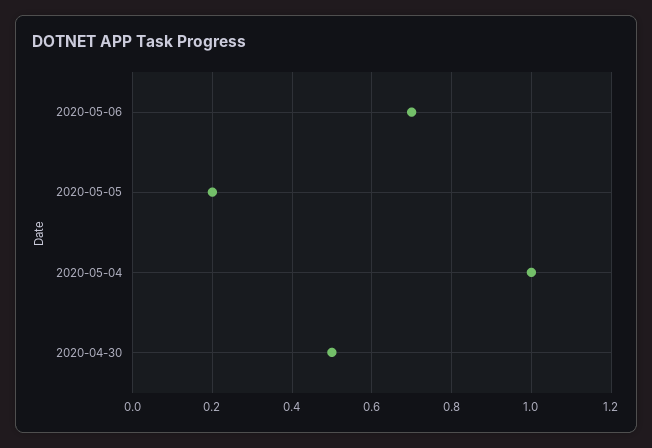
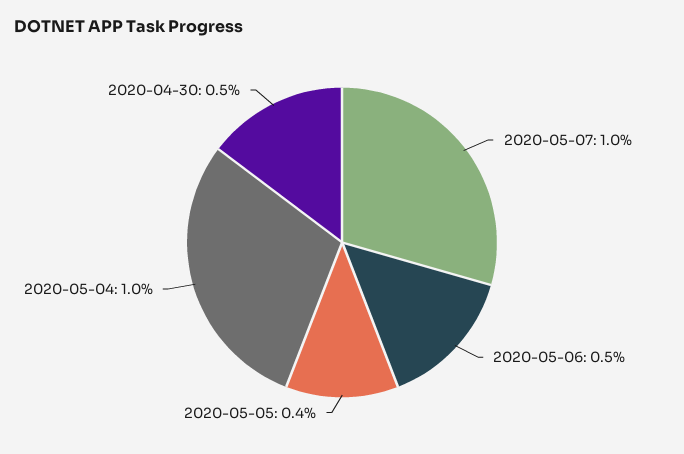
2020-05-06: 0.7 -> 0.5
2020-05-05: 0.2 -> 0.4
2020-05-07: none -> 1

